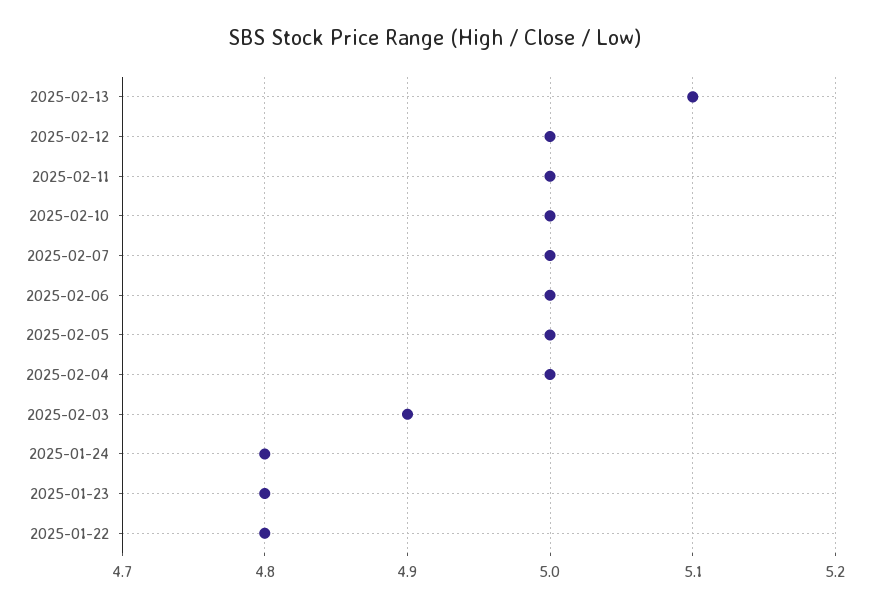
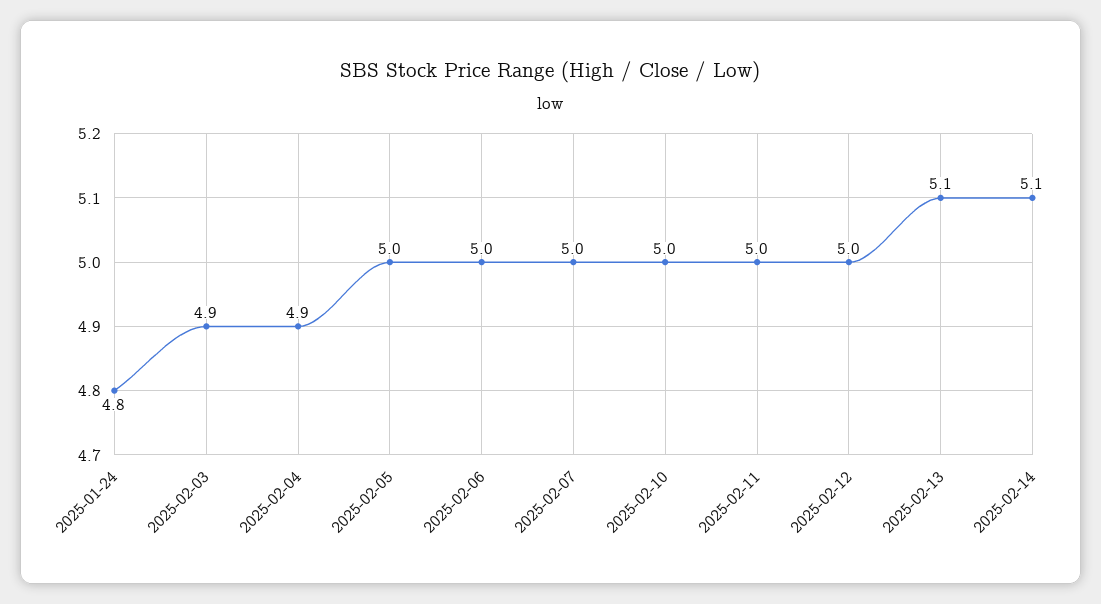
2025-02-04: 5 -> 4.9
2025-01-23: 4.8 -> none
2025-01-22: 4.8 -> none
2025-02-14: none -> 5.1

